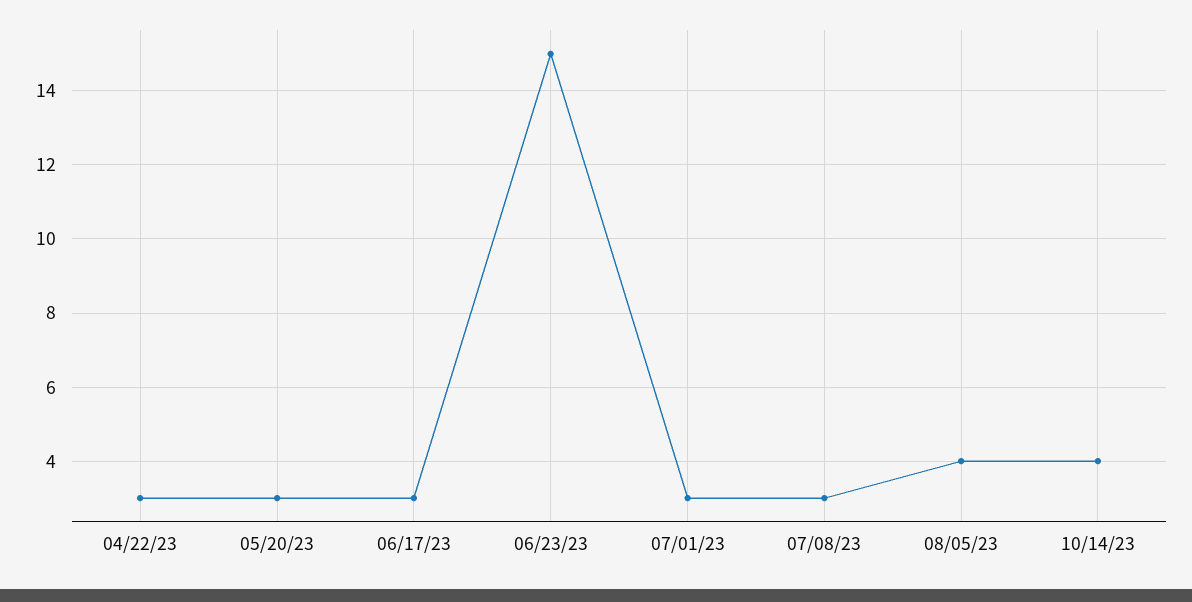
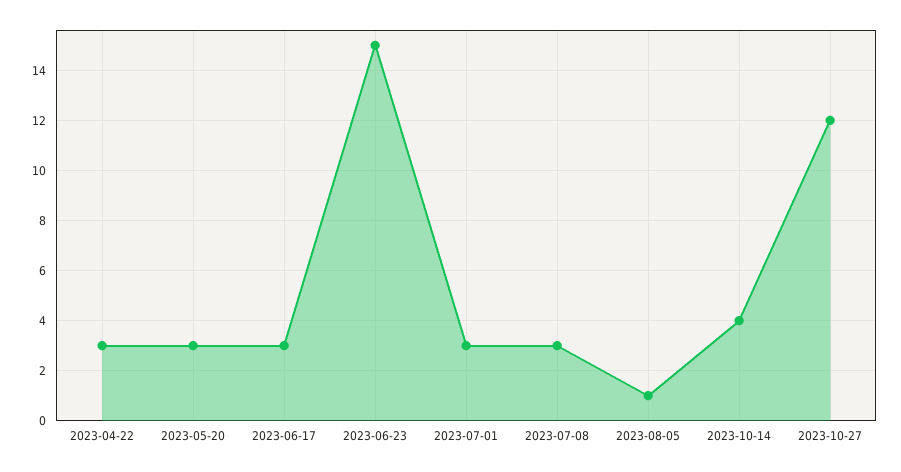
08/05/23: 4 -> 1
2023-10-27: none -> 12

